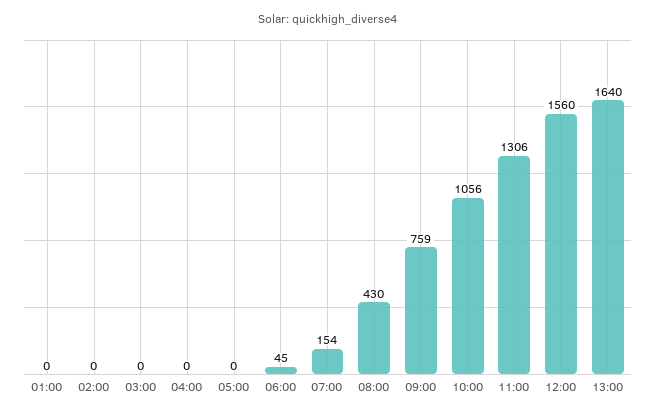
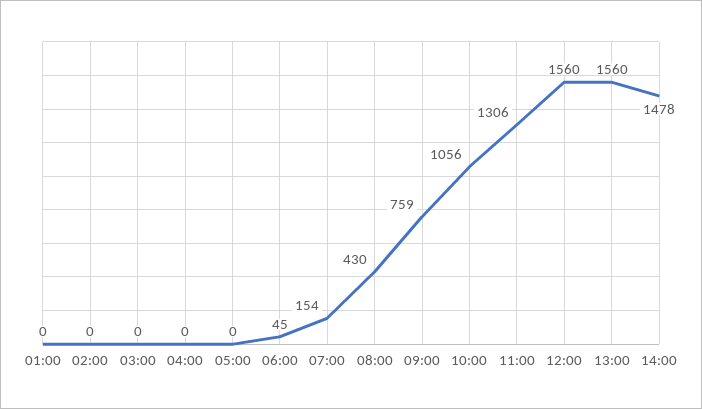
13:00: 1640 -> 1560
14:00: none -> 1478

